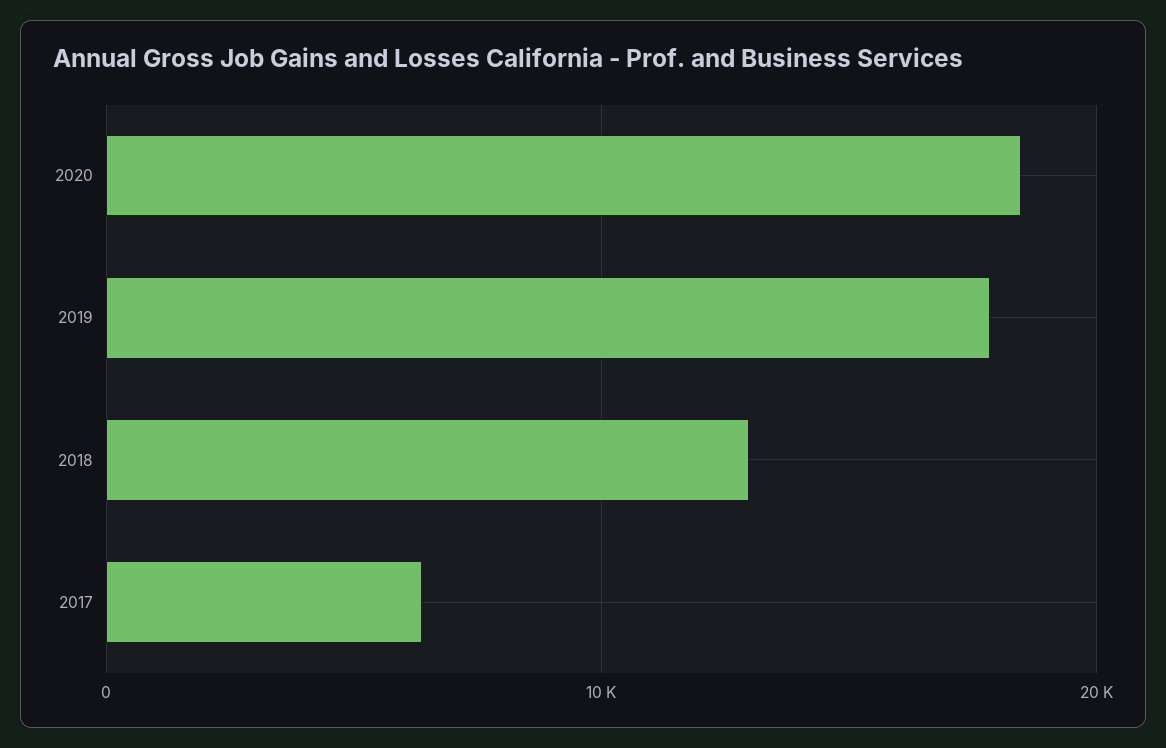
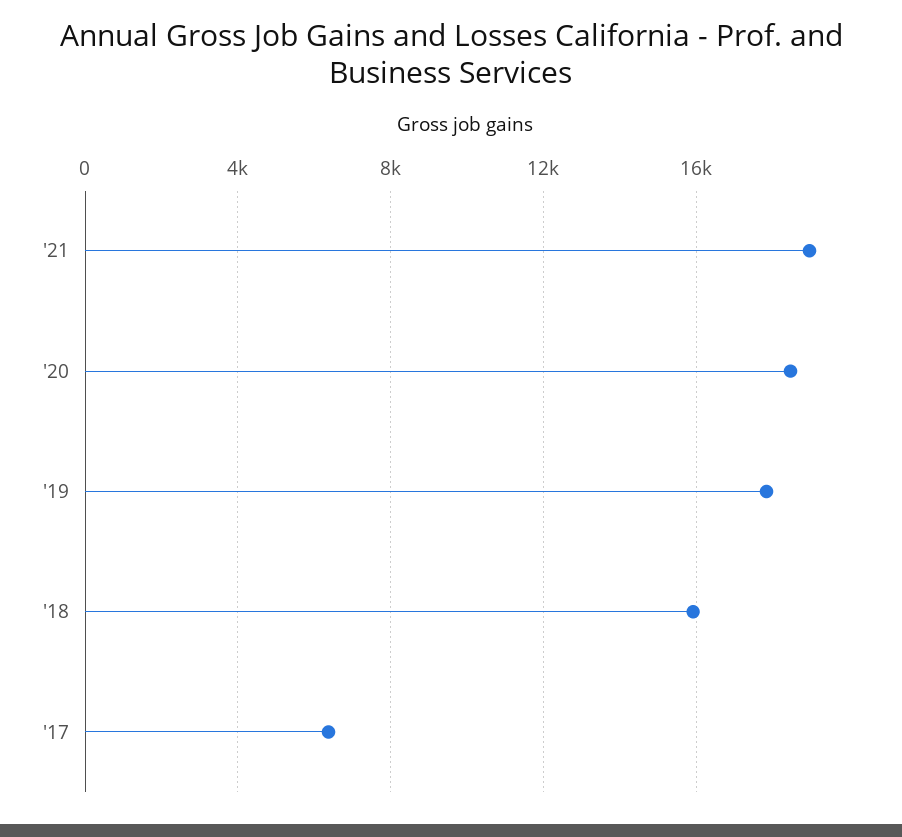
2018: 13000 -> 16000
'21: none -> 19000

